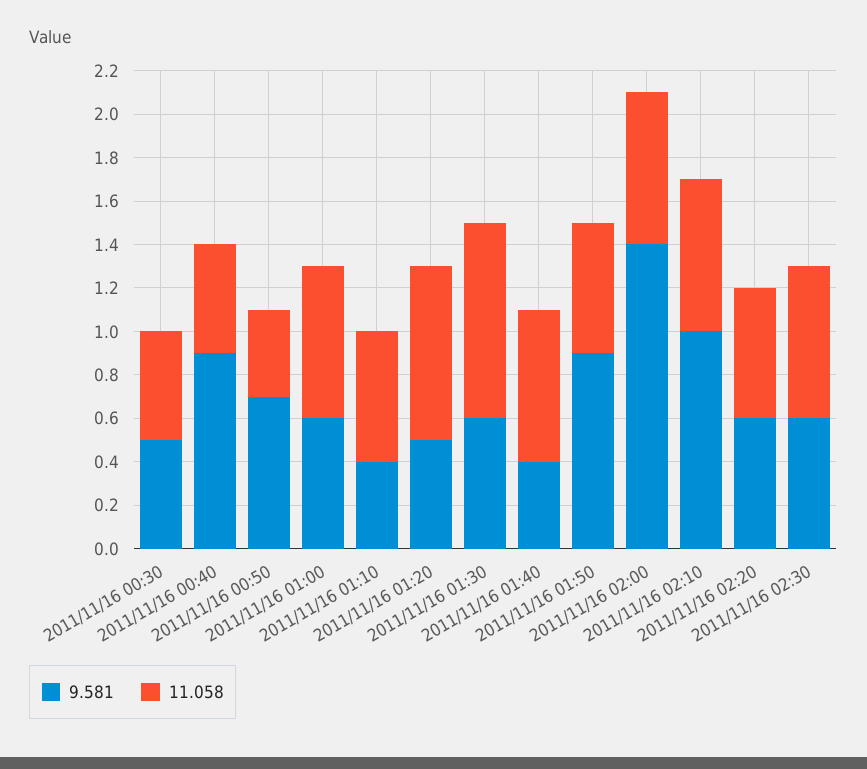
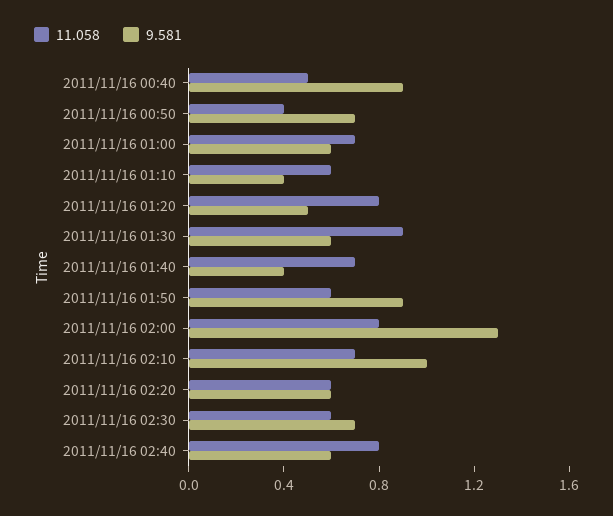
9.581, 2011/11/16 00:30: 0.5 -> none
11.058, 2011/11/16 00:30: 0.5 -> none
9.581, 2011/11/16 02:00: 1.4 -> 1.3
11.058, 2011/11/16 02:00: 0.7 -> 0.8
9.581, 2011/11/16 02:30: 0.6 -> 0.7
11.058, 2011/11/16 02:30: 0.7 -> 0.6
11.058, 2011/11/16 02:40: none -> 0.8
9.581, 2011/11/16 02:40: none -> 0.6

